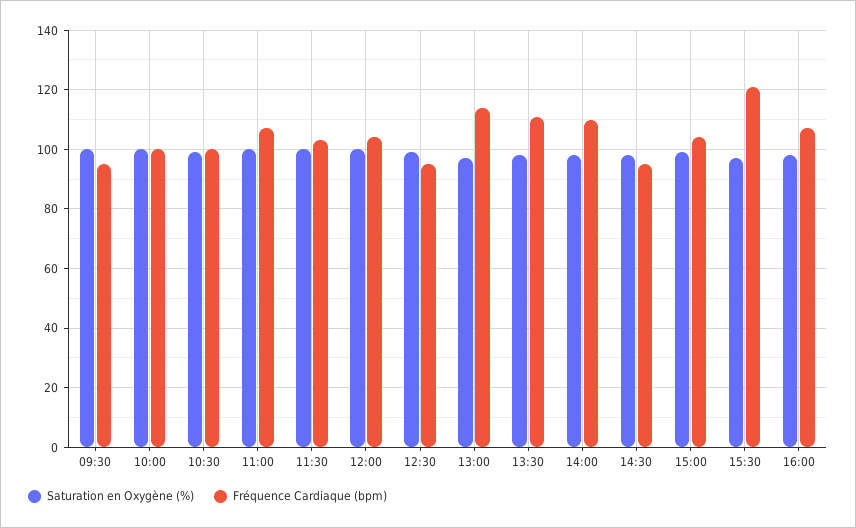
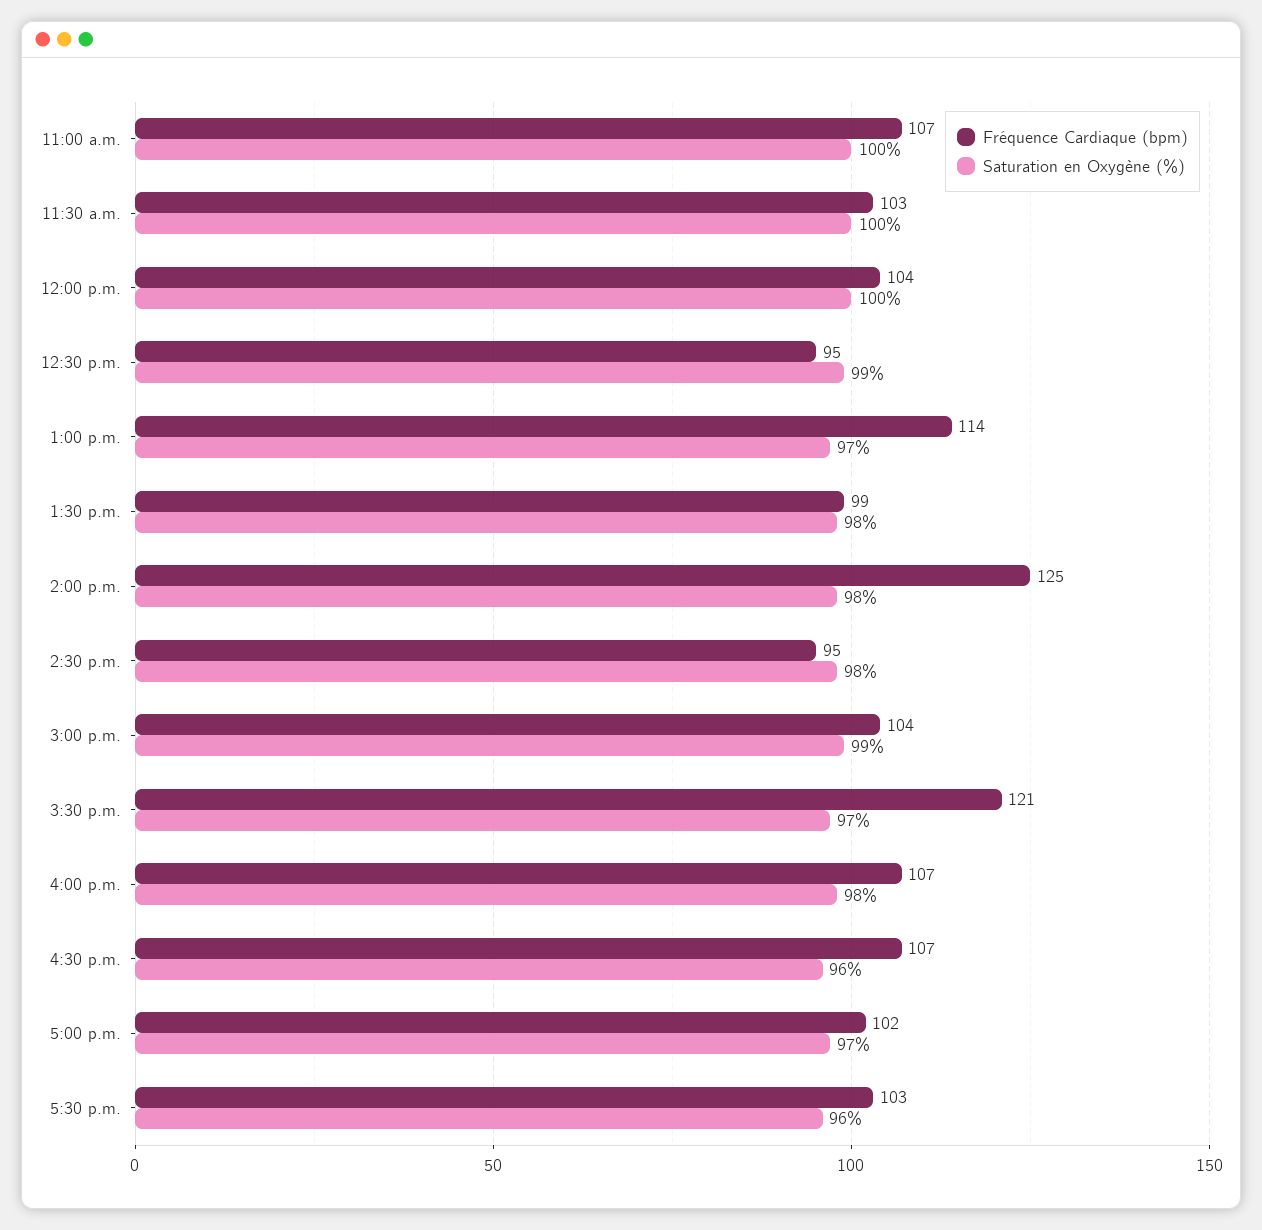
Saturation en Oxygène (%), 09:30: 100 -> none
Fréquence Cardiaque (bpm), 09:30: 95 -> none
Saturation en Oxygène (%), 10:00: 100 -> none
Fréquence Cardiaque (bpm), 10:00: 100 -> none
Saturation en Oxygène (%), 10:30: 100 -> none
Fréquence Cardiaque (bpm), 10:30: 100 -> none
Fréquence Cardiaque (bpm), 13:30: 110 -> 99
Fréquence Cardiaque (bpm), 14:00: 110 -> 125
Fréquence Cardiaque (bpm), 4:30 p.m.: none -> 107
Saturation en Oxygène (%), 4:30 p.m.: none -> 96
Fréquence Cardiaque (bpm), 5:00 p.m.: none -> 102
Saturation en Oxygène (%), 5:00 p.m.: none -> 97
Fréquence Cardiaque (bpm), 5:30 p.m.: none -> 103
Saturation en Oxygène (%), 5:30 p.m.: none -> 96

